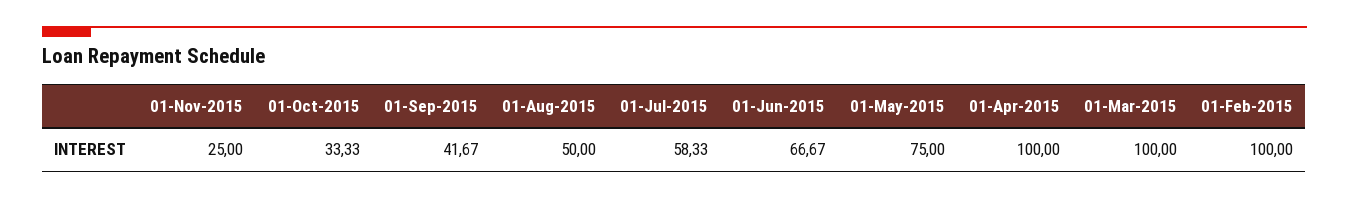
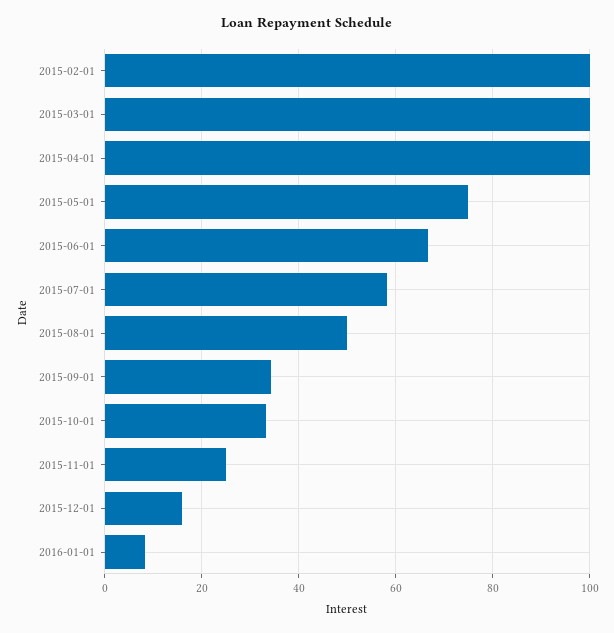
01-Sep-2015: 41.67 -> 34
2015-12-01: none -> 16
2016-01-01: none -> 8

